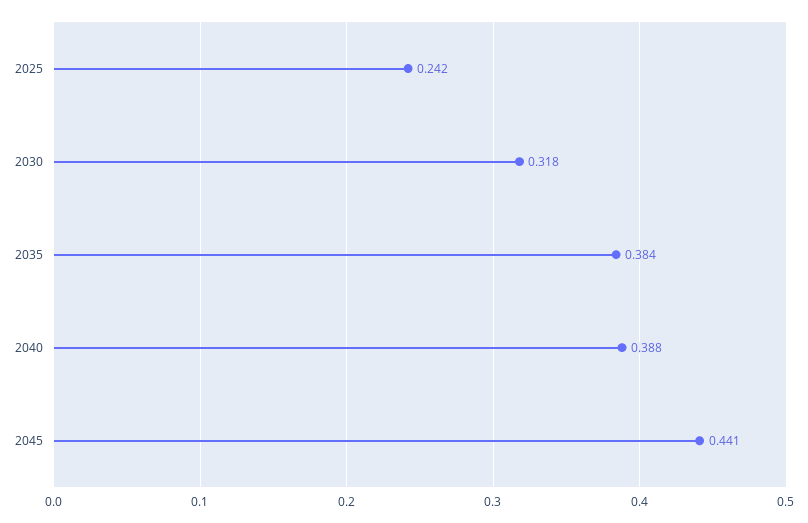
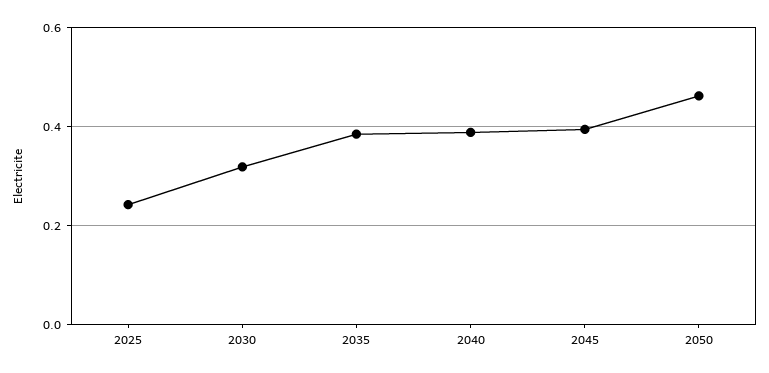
2045: 0.441 -> 0.4
2050: none -> 0.46

